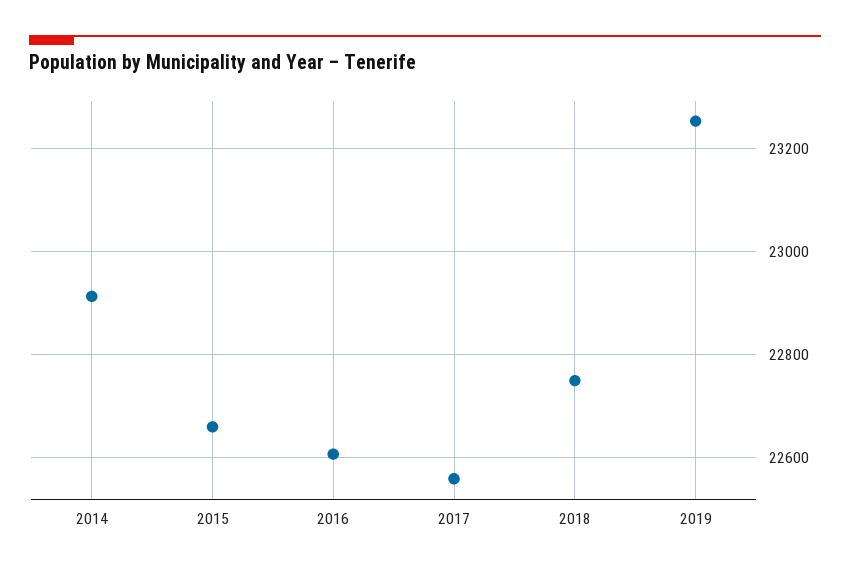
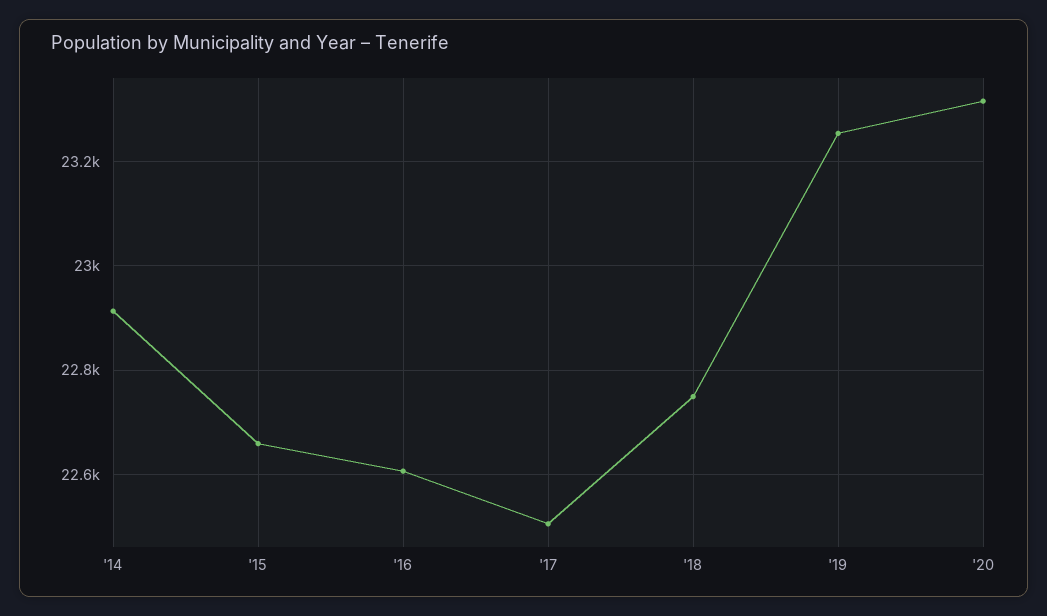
2017: 22560 -> 22500
'20: none -> 23320

